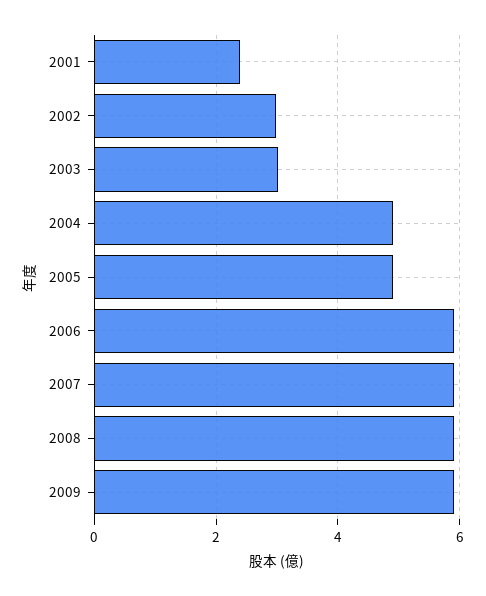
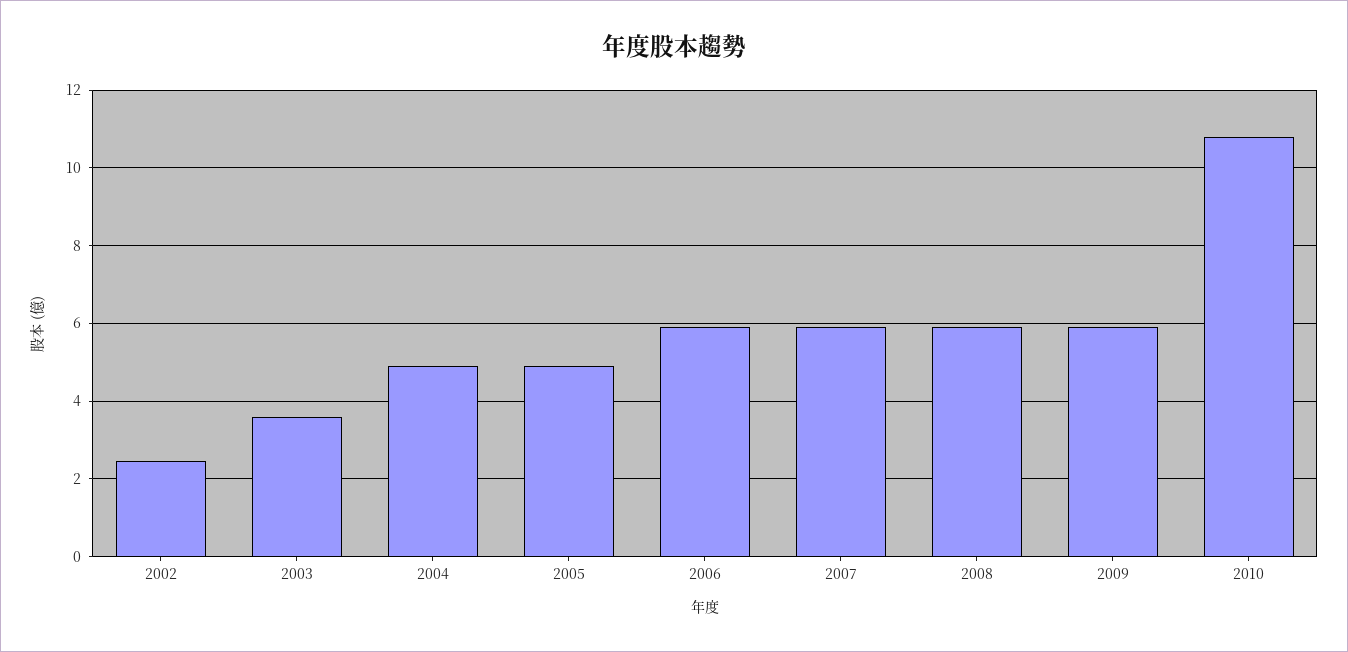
2001: 2.4 -> none
2002: 3 -> 2.4
2003: 3 -> 3.6
2010: none -> 10.8

